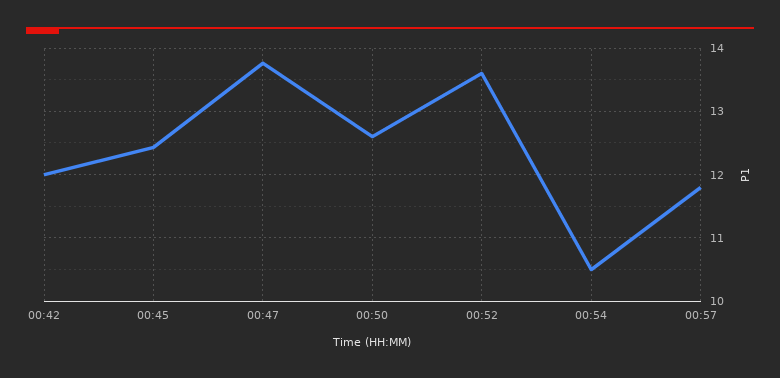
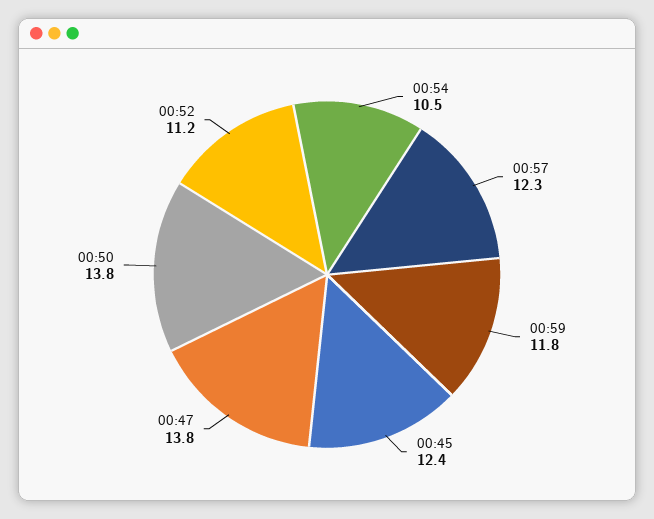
00:42: 12 -> none
00:50: 12.6 -> 13.8
00:52: 13.6 -> 11.2
00:57: 11.8 -> 12.3
00:59: none -> 11.8

